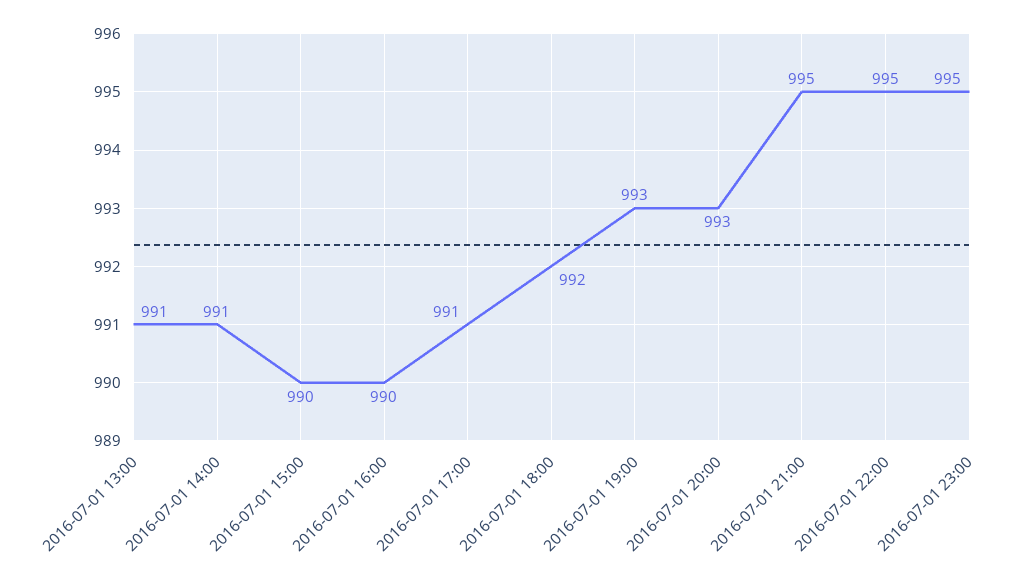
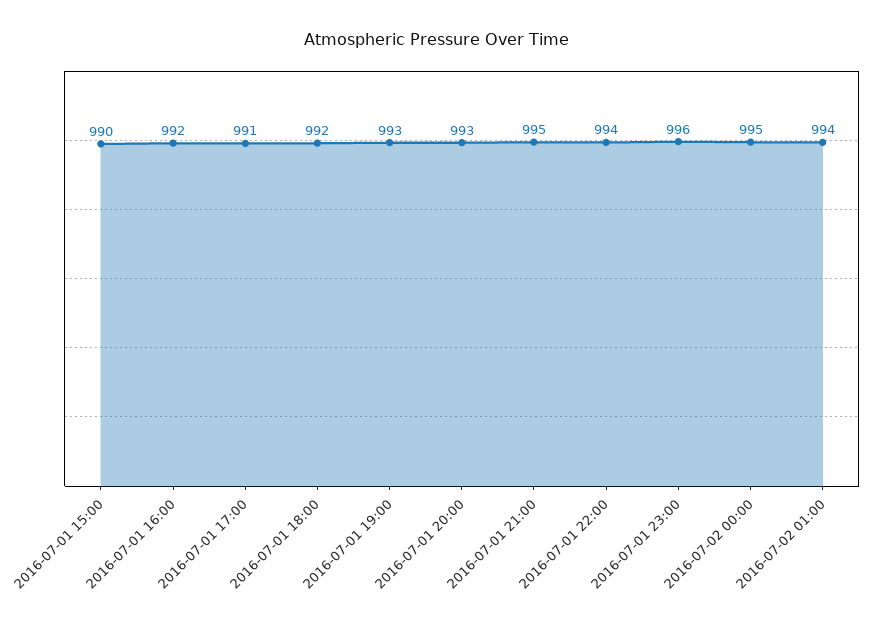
2016-07-01 13:00: 991 -> none
2016-07-01 14:00: 991 -> none
2016-07-01 16:00: 990 -> 992
2016-07-01 22:00: 995 -> 994
2016-07-01 23:00: 995 -> 996
2016-07-02 00:00: none -> 995
2016-07-02 01:00: none -> 994

